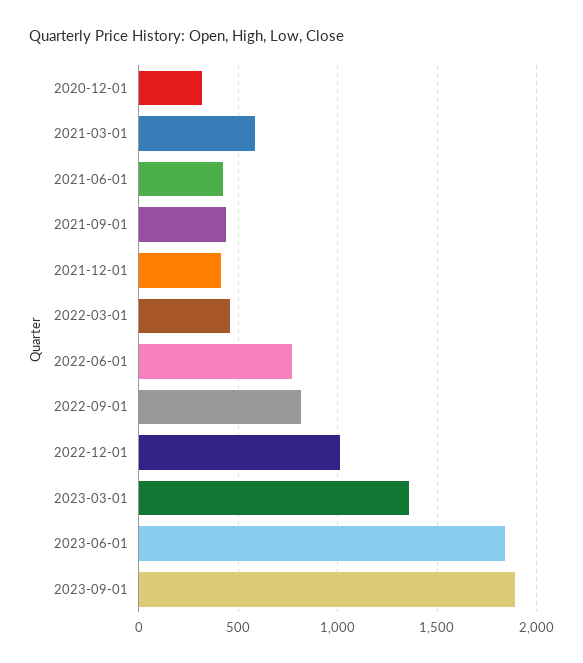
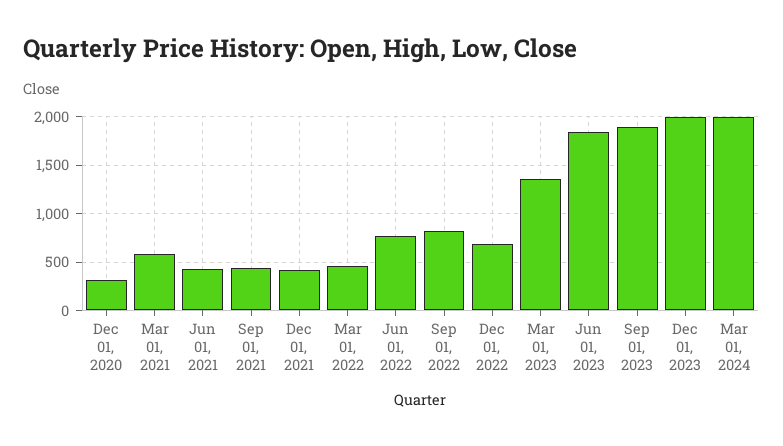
2022-12-01: 1000 -> 700
Dec 01, 2023: none -> 2000
Mar 01, 2024: none -> 2000

